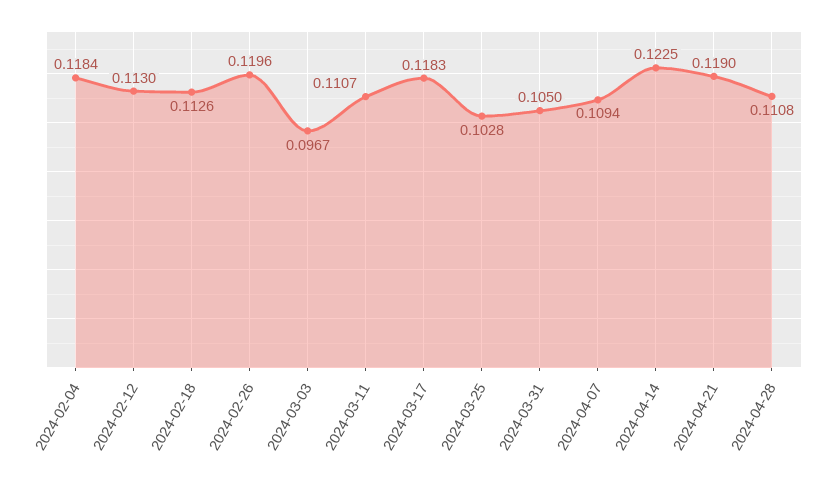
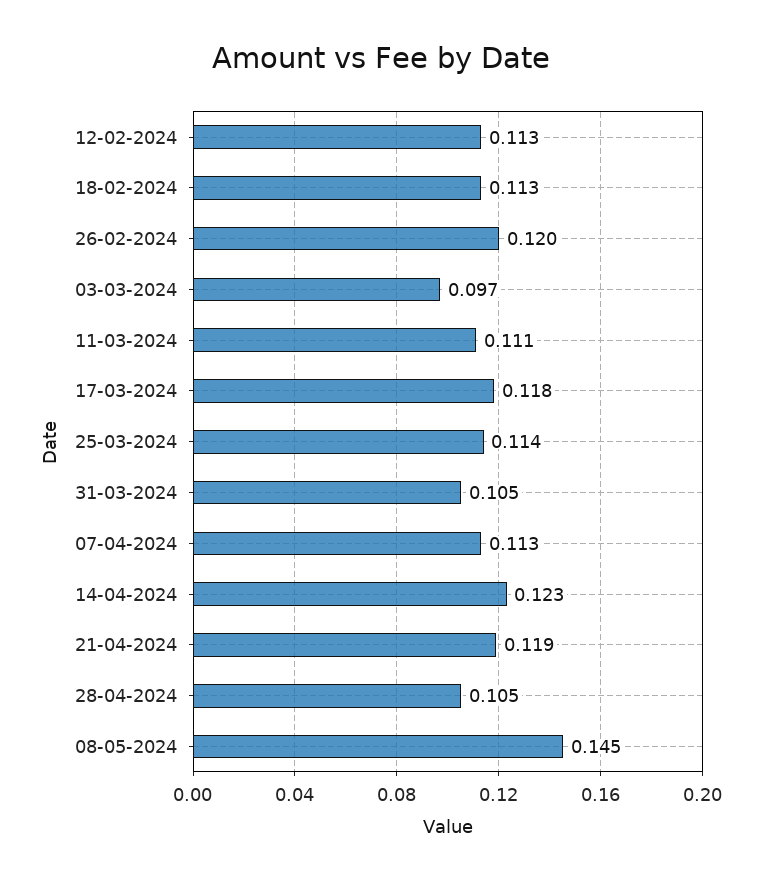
2024-02-04: 0.1184 -> none
2024-03-25: 0.1028 -> 0.114
2024-04-07: 0.1094 -> 0.113
2024-04-28: 0.1108 -> 0.105
08-05-2024: none -> 0.145

